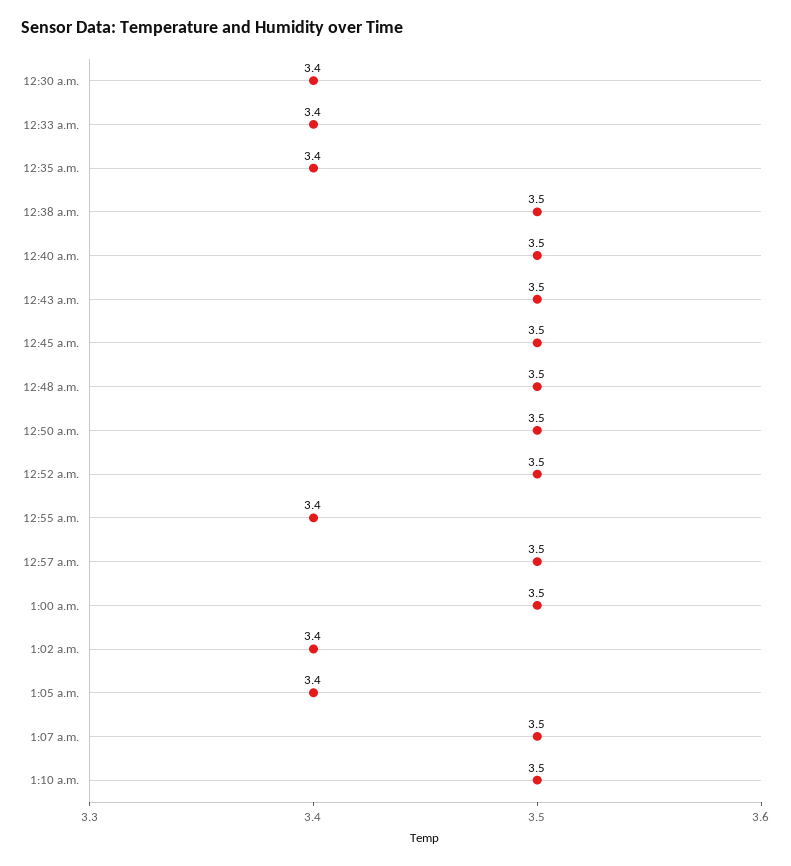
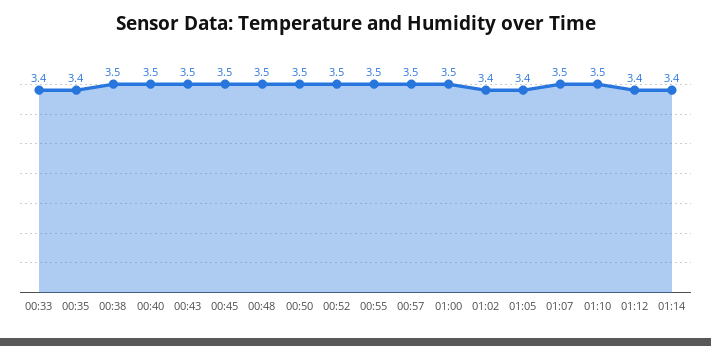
12:30 a.m.: 3.4 -> none
12:55 a.m.: 3.4 -> 3.5
01:12: none -> 3.4
01:14: none -> 3.4

